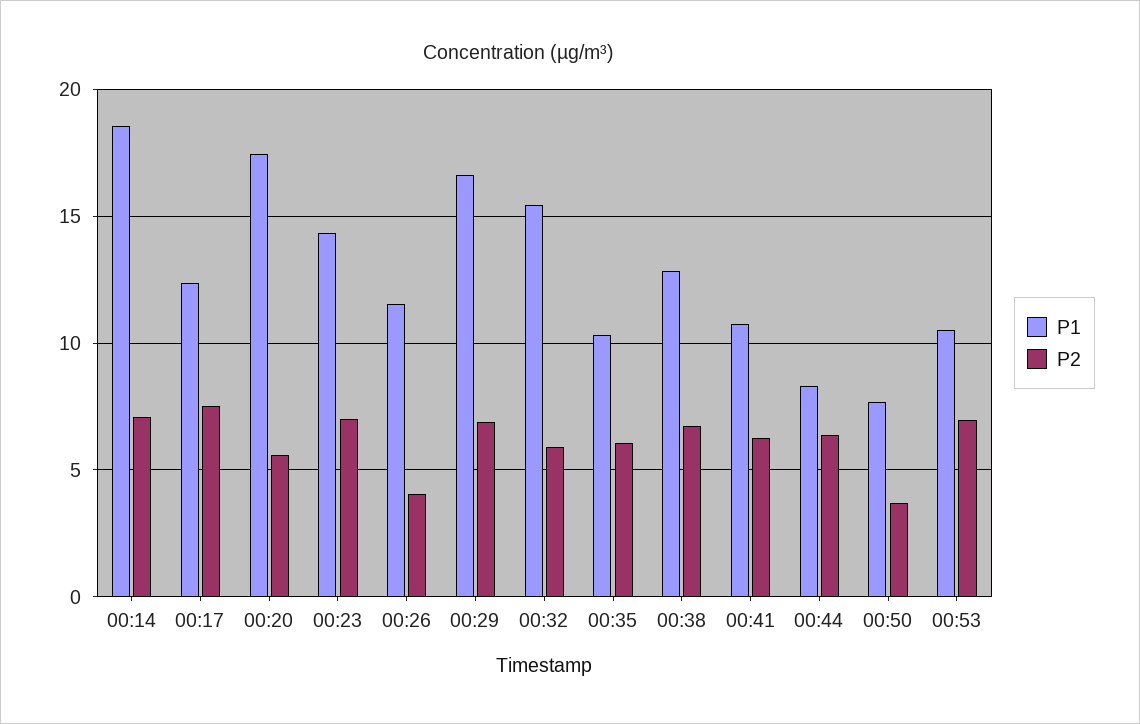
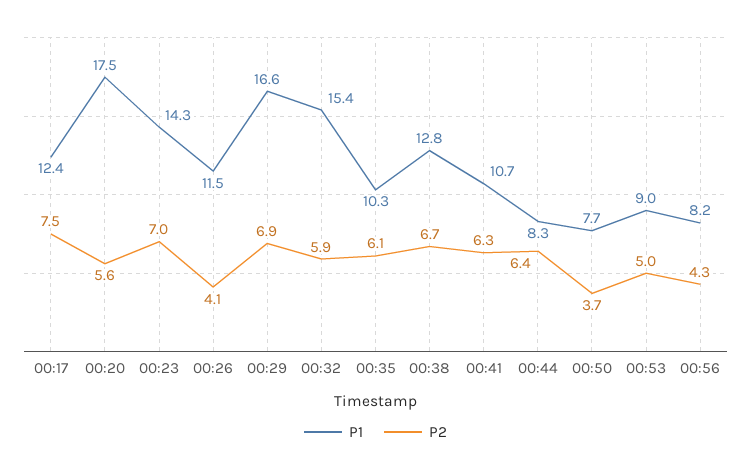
P1, 00:14: 18.5 -> none
P2, 00:14: 7 -> none
P1, 00:53: 10.5 -> 9
P2, 00:53: 7 -> 5
P1, 00:56: none -> 8.2
P2, 00:56: none -> 4.3

